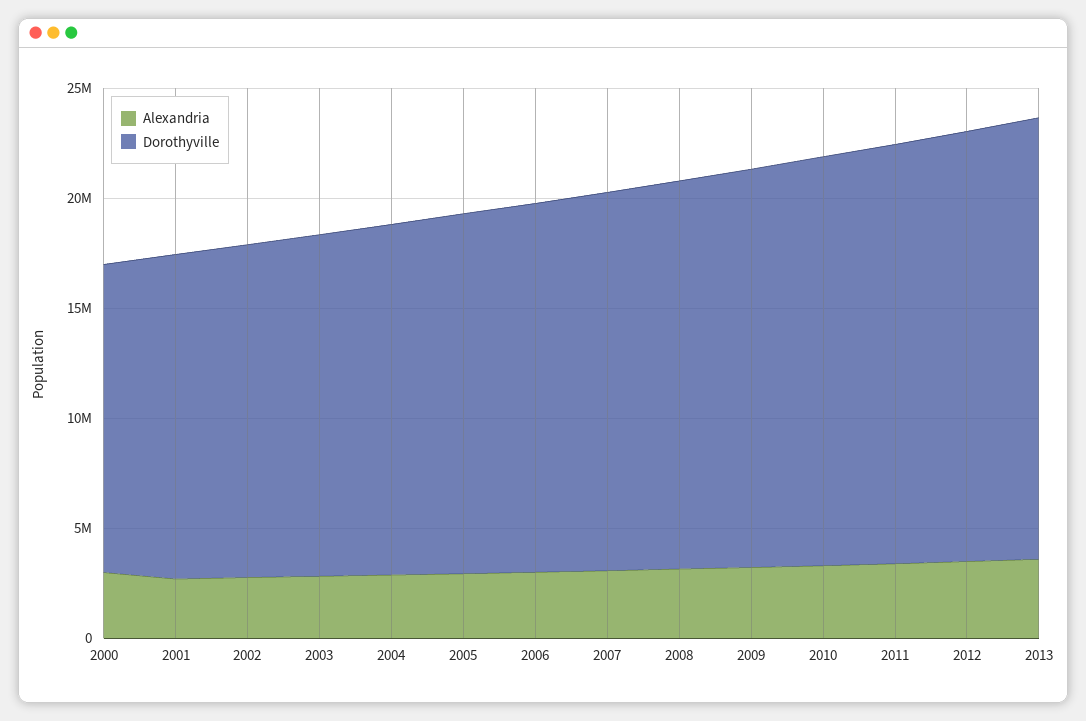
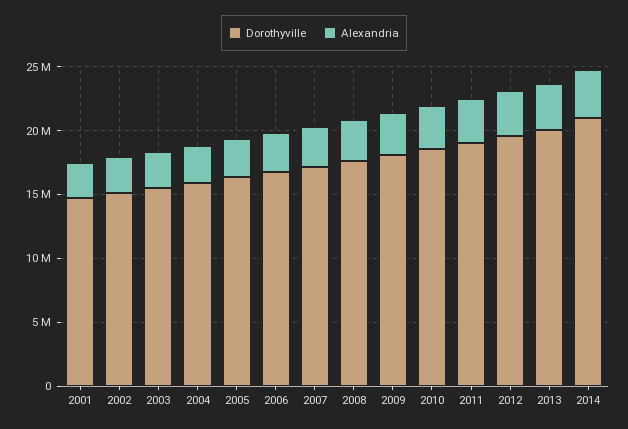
Alexandria, 2000: 3000000 -> none
Dorothyville, 2000: 14000000 -> none
Dorothyville, 2014: none -> 21000000
Alexandria, 2014: none -> 4000000

